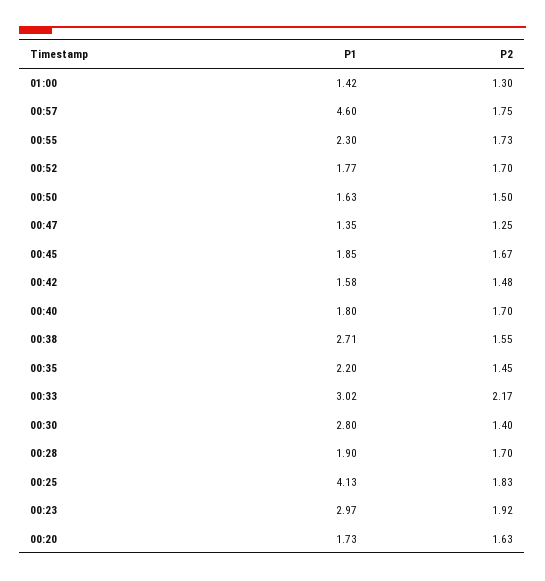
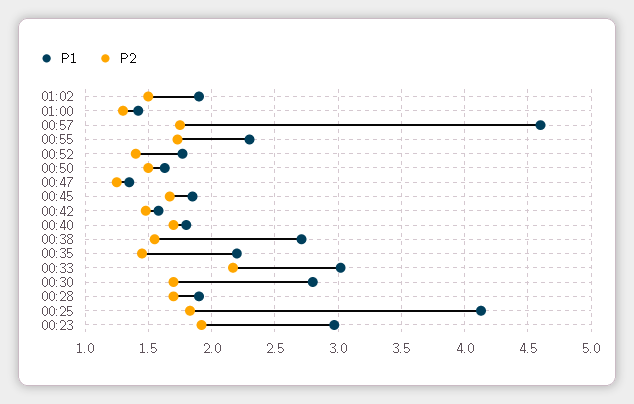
P2, 00:52: 1.7 -> 1.4
P2, 00:30: 1.4 -> 1.7
P1, 00:20: 1.73 -> none
P2, 00:20: 1.63 -> none
P1, 01:02: none -> 1.9
P2, 01:02: none -> 1.5

